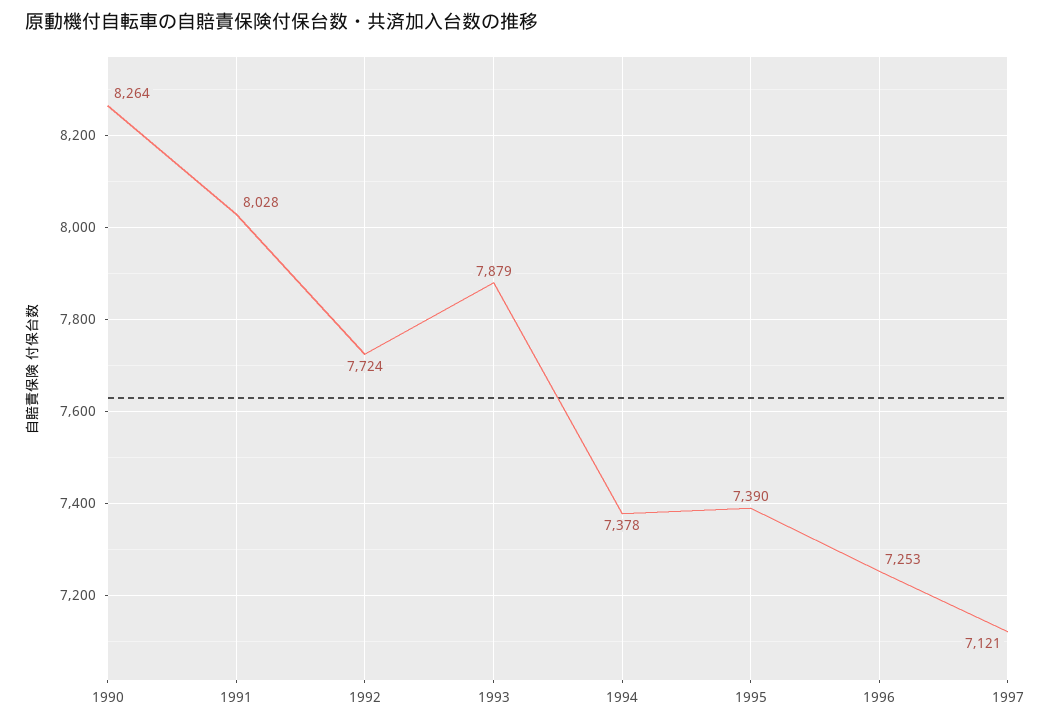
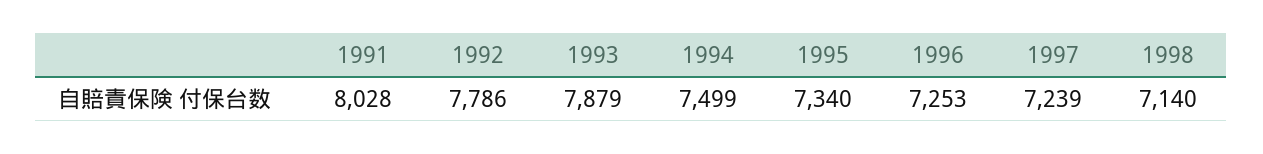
1990: 8264 -> none
1992: 7724 -> 7786
1994: 7378 -> 7499
1995: 7390 -> 7340
1997: 7121 -> 7239
1998: none -> 7140

